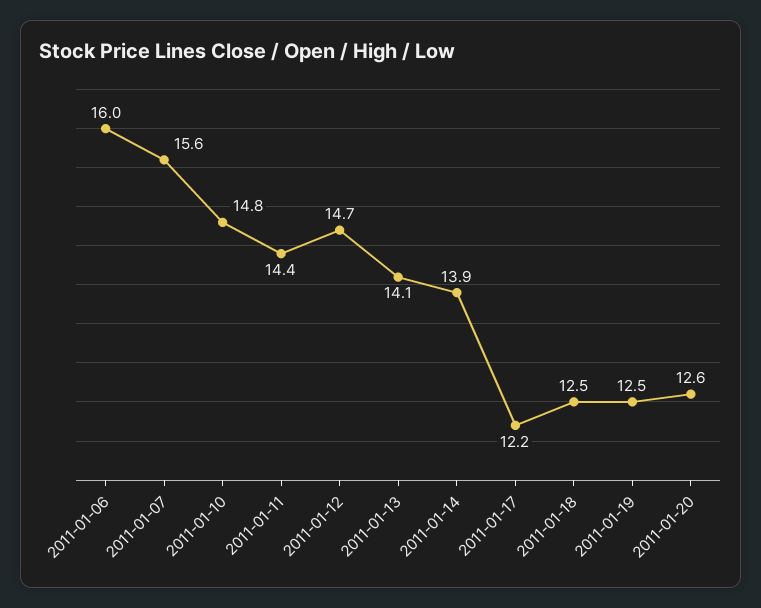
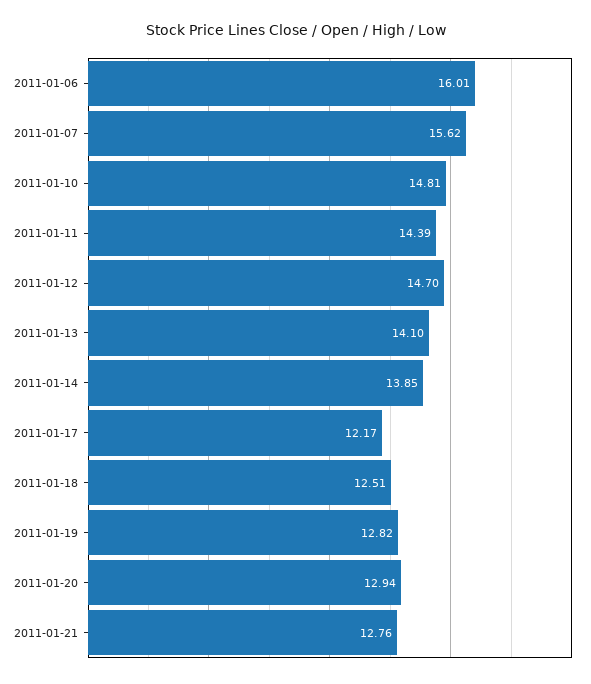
2011-01-19: 12.5 -> 12.82
2011-01-20: 12.6 -> 12.94
2011-01-21: none -> 12.76

